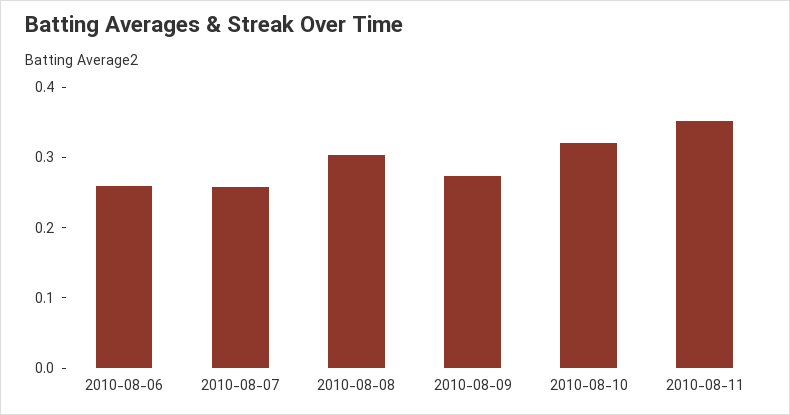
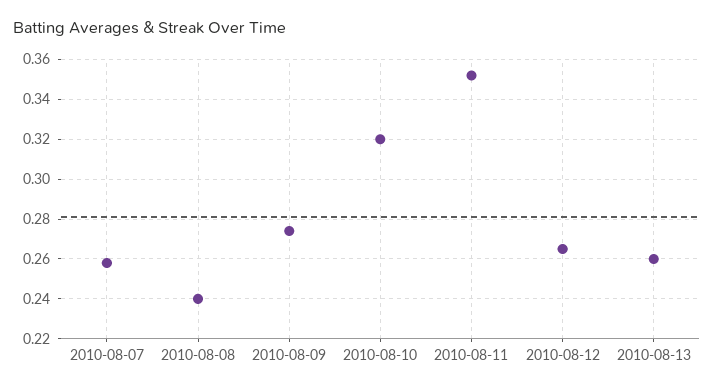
2010-08-06: 0.26 -> none
2010-08-08: 0.3 -> 0.24
2010-08-12: none -> 0.265
2010-08-13: none -> 0.26

